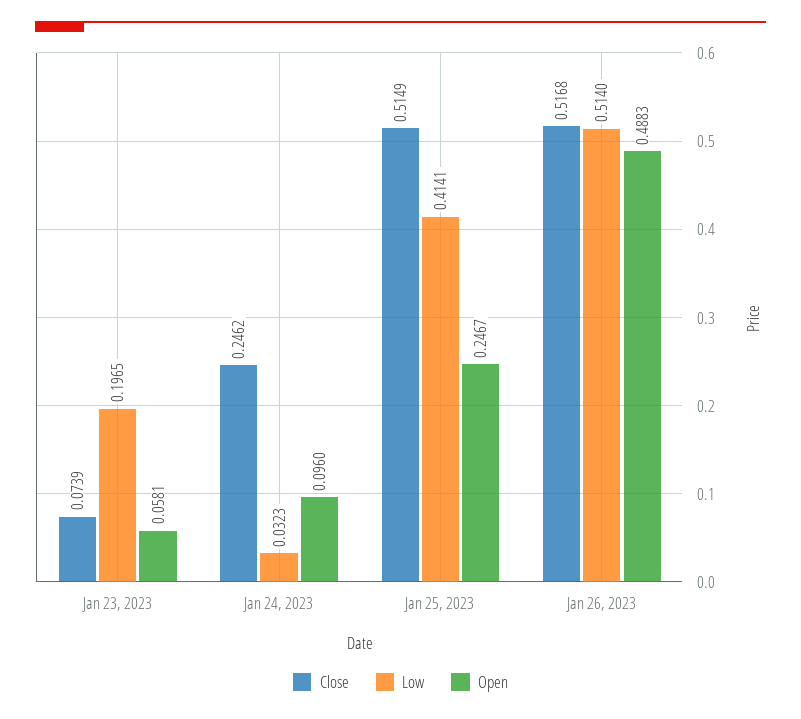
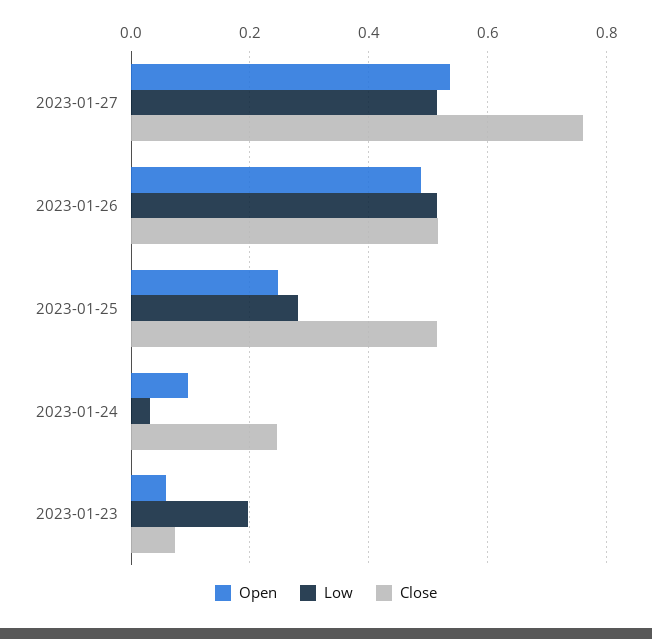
Low, Jan 25, 2023: 0.4141 -> 0.28
Open, 2023-01-27: none -> 0.54
Low, 2023-01-27: none -> 0.52
Close, 2023-01-27: none -> 0.76

